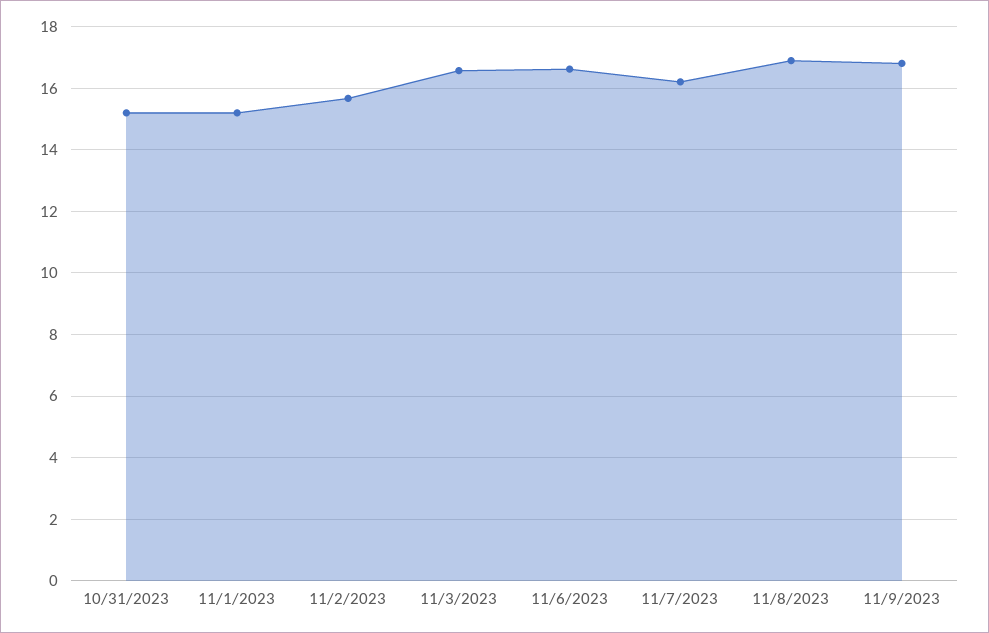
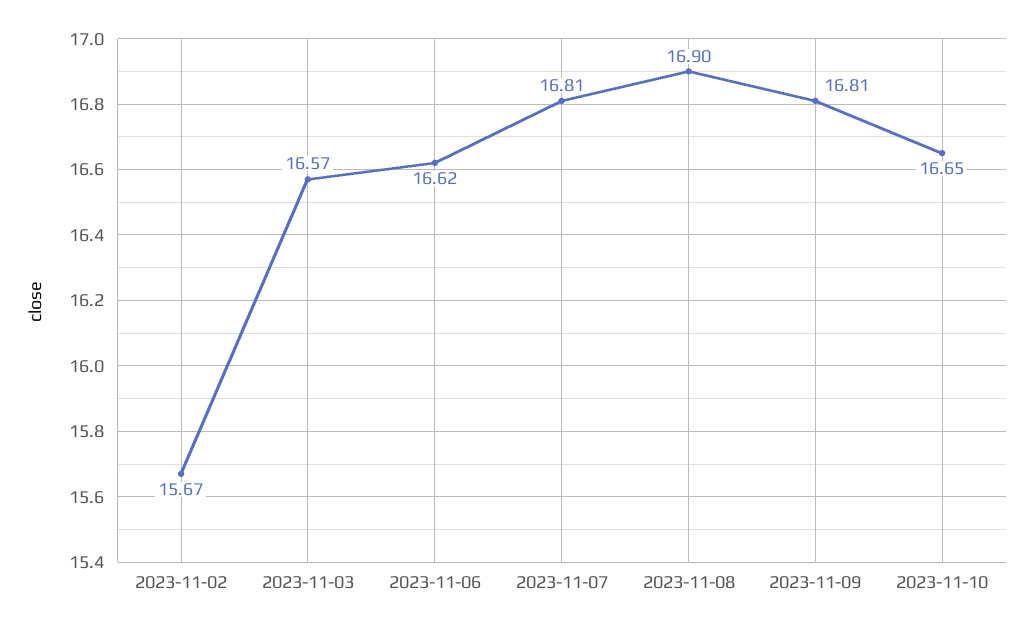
10/31/2023: 15.2 -> none
11/1/2023: 15.2 -> none
11/7/2023: 16.2 -> 16.81
2023-11-10: none -> 16.65

